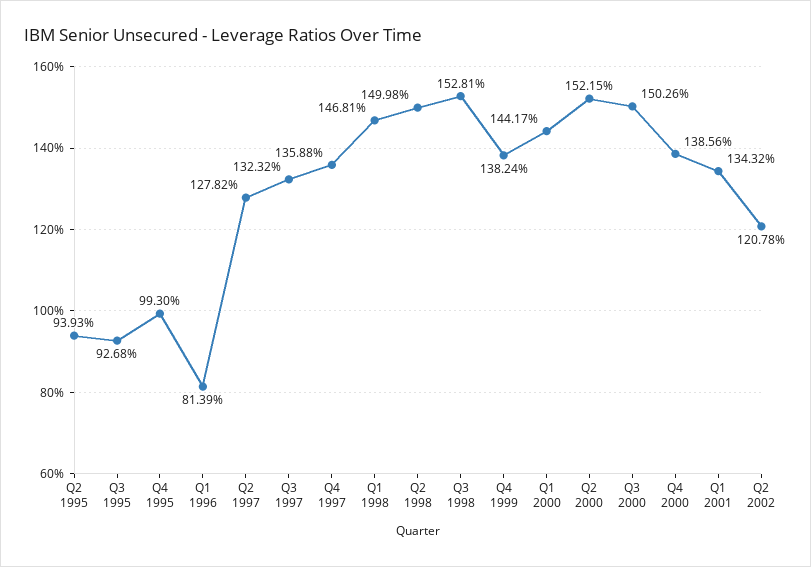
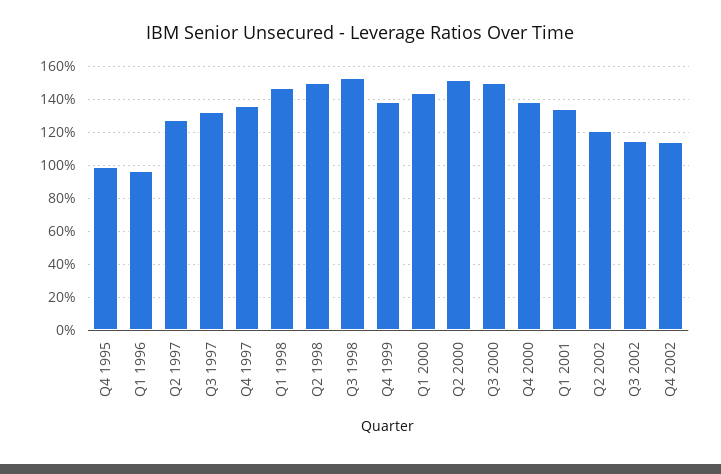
Q2 1995: 93.93 -> none
Q3 1995: 92.68 -> none
Q1 1996: 81.39 -> 95
Q3 2002: none -> 115
Q4 2002: none -> 115

